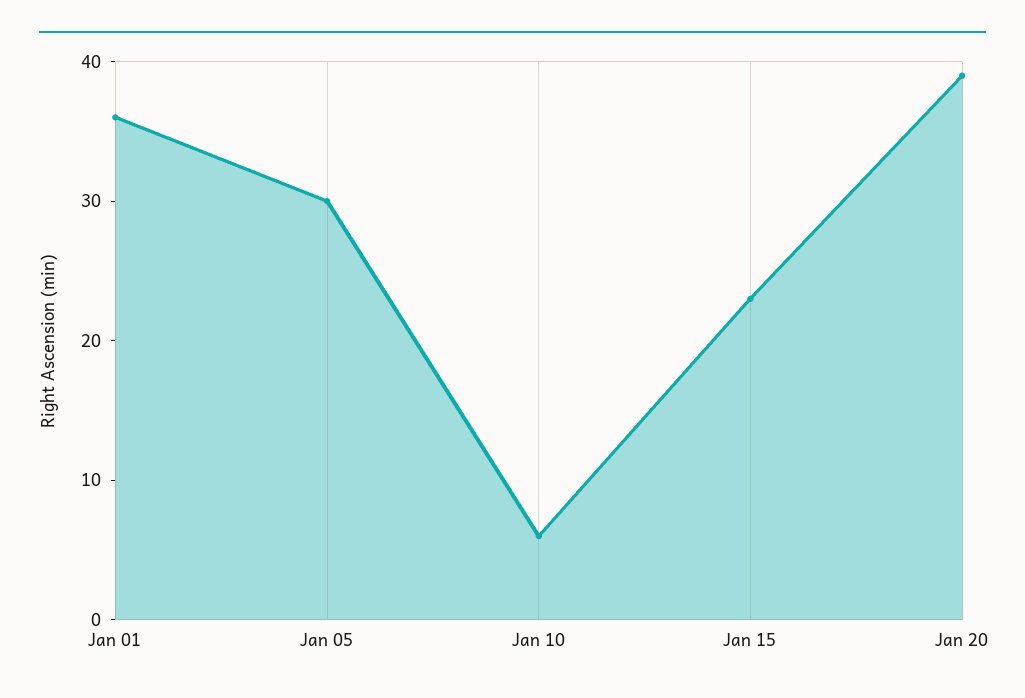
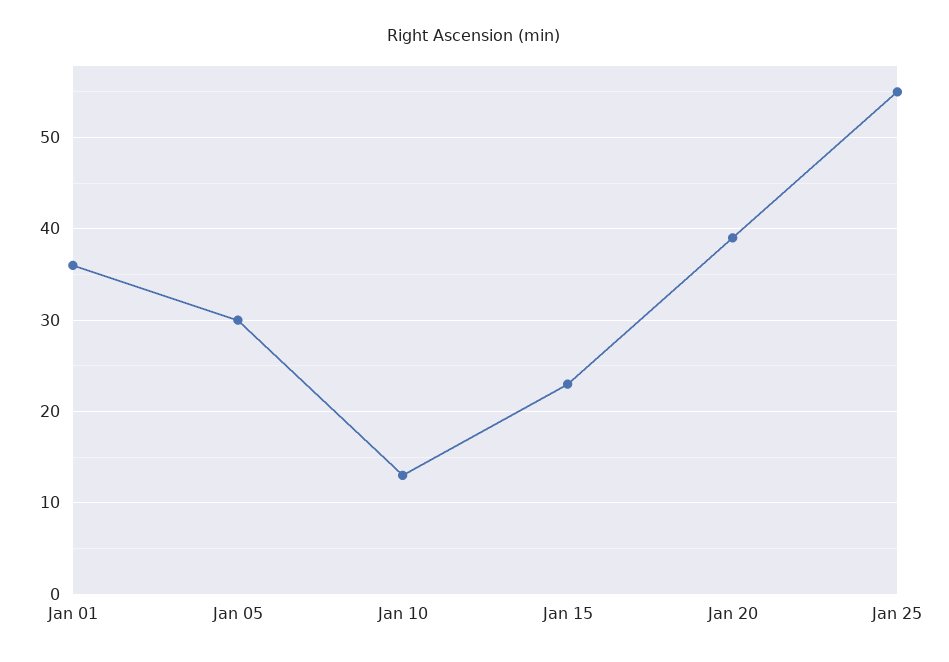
Jan 10: 6 -> 13
Jan 25: none -> 55

